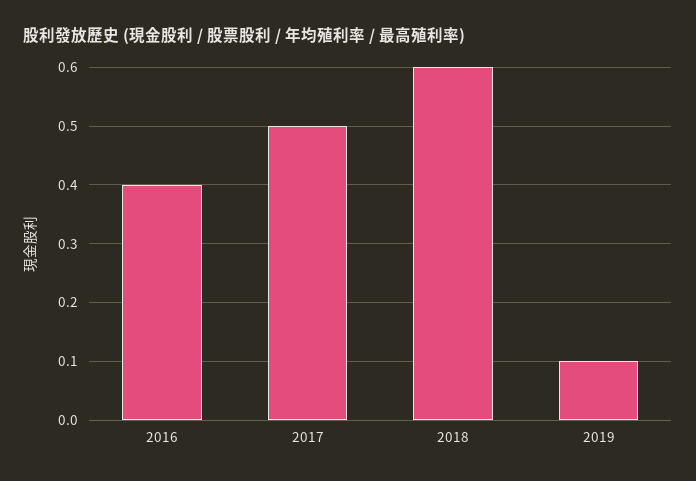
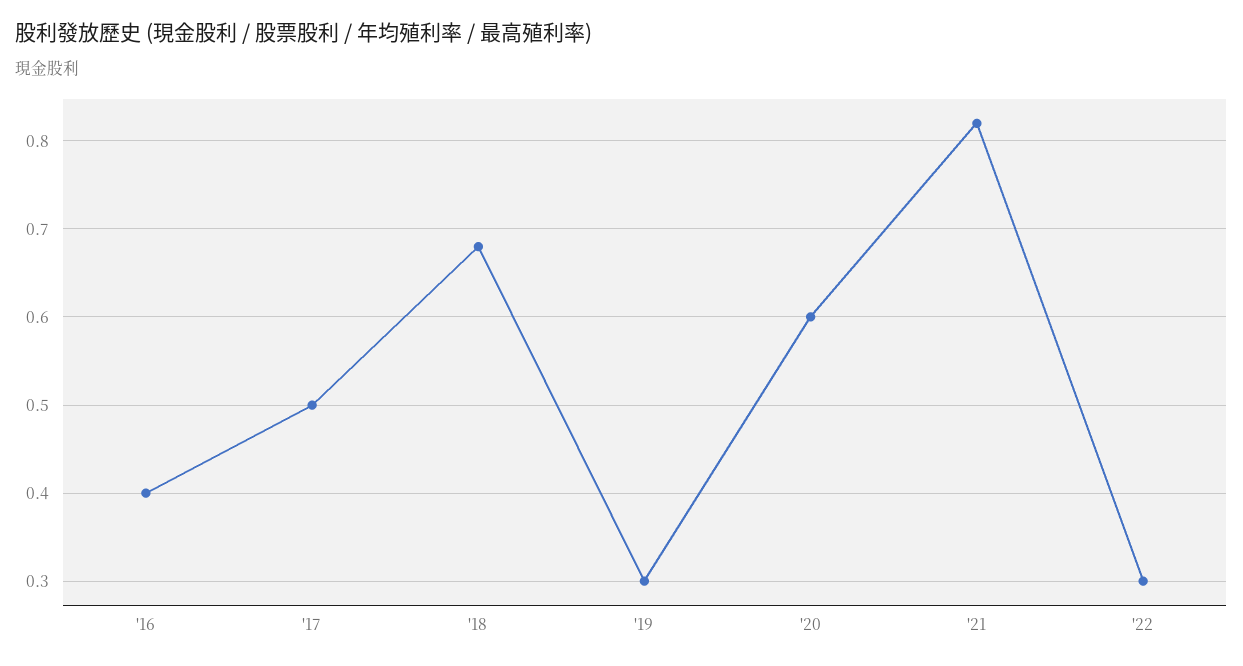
2018: 0.6 -> 0.68
2019: 0.1 -> 0.3
'20: none -> 0.6
'21: none -> 0.82
'22: none -> 0.3

